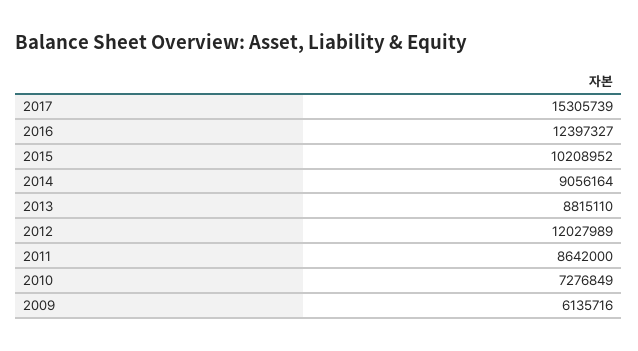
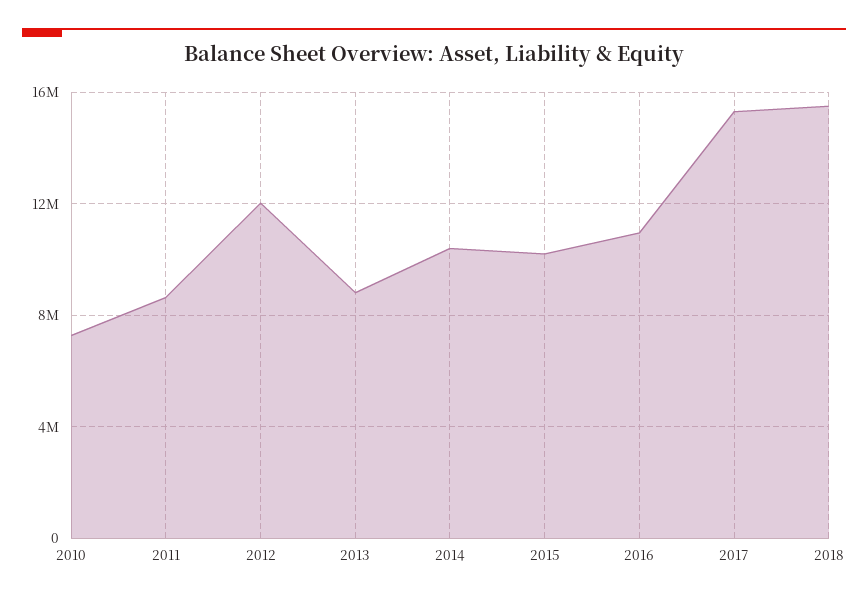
2016: 12397327 -> 11000000
2014: 9056164 -> 10500000
2009: 6135716 -> none
2018: none -> 15500000

